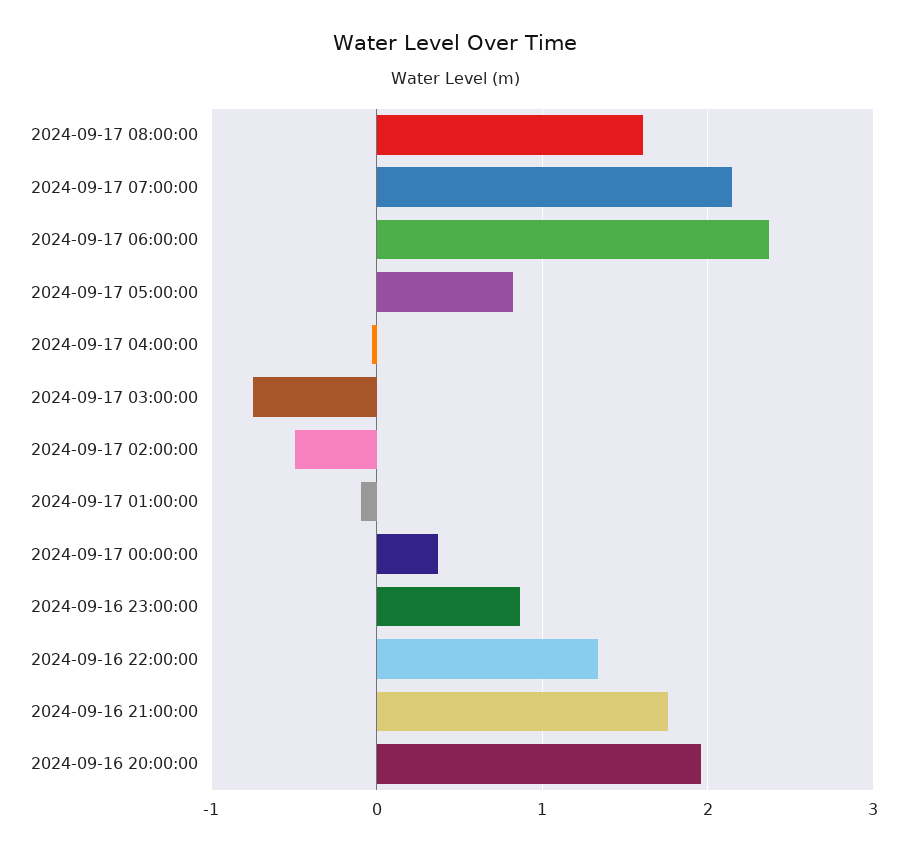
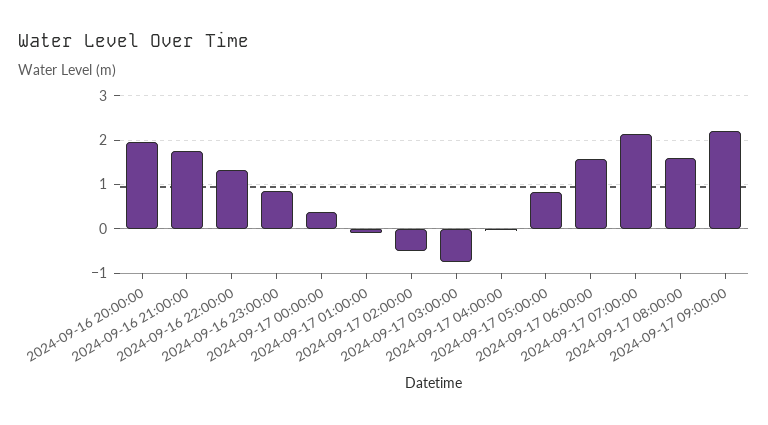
2024-09-17 06:00:00: 2.4 -> 1.6
2024-09-17 09:00:00: none -> 2.2

